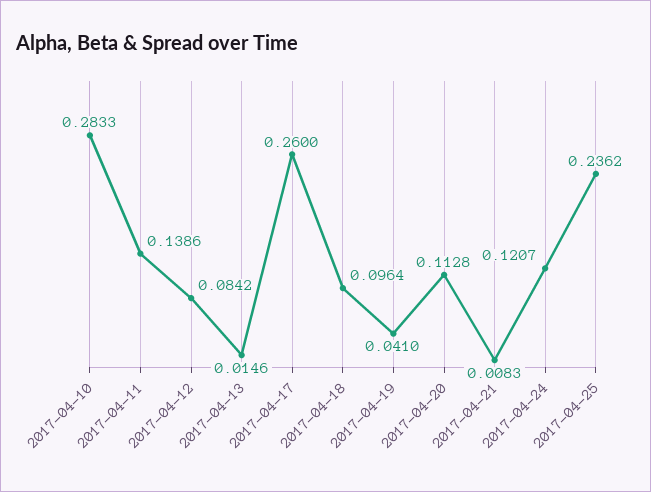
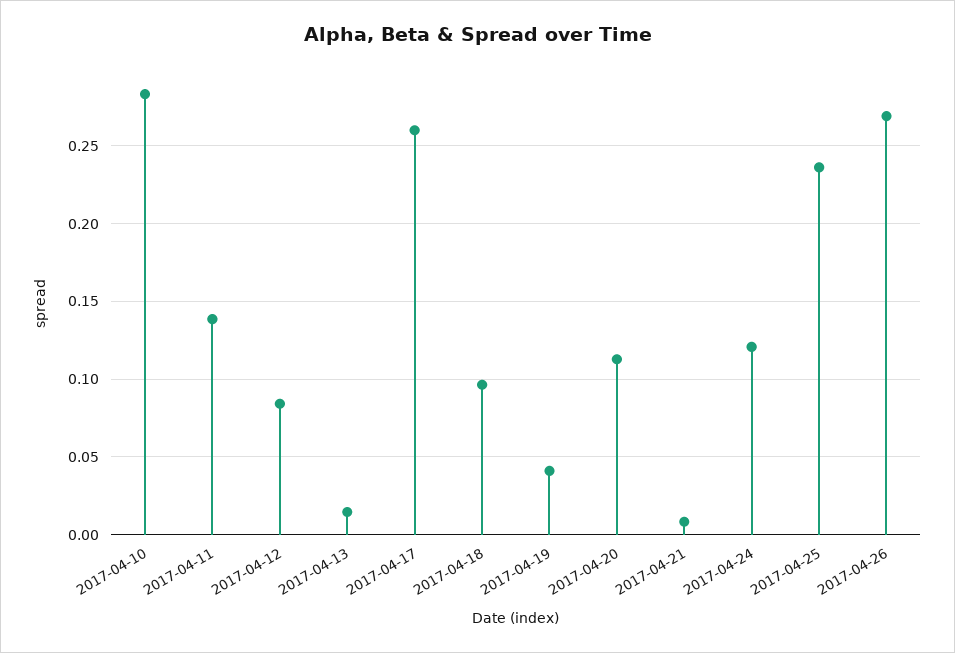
2017-04-26: none -> 0.27

